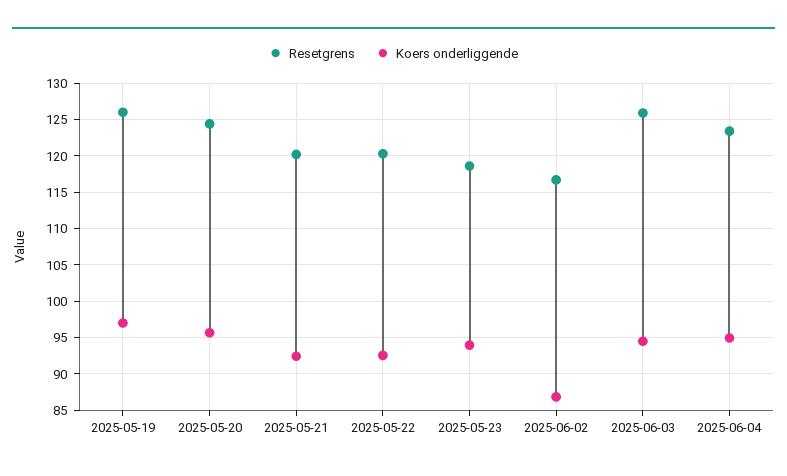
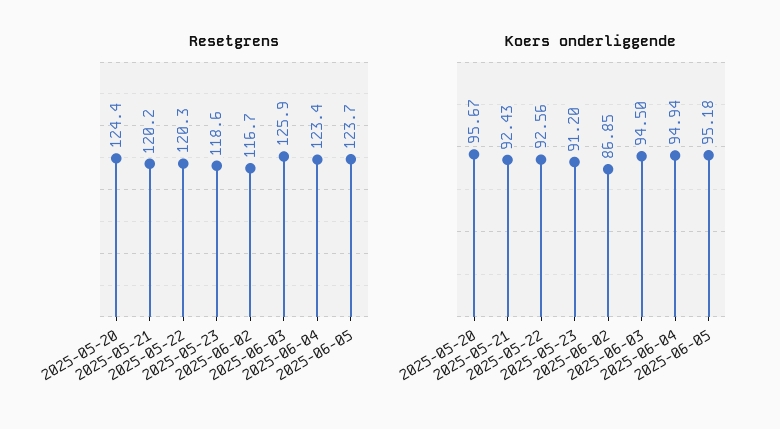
Resetgrens, 2025-05-19: 126 -> none
Koers onderliggende, 2025-05-19: 97 -> none
Koers onderliggende, 2025-05-23: 94 -> 91.2
Resetgrens, 2025-06-05: none -> 123.7
Koers onderliggende, 2025-06-05: none -> 95.18

